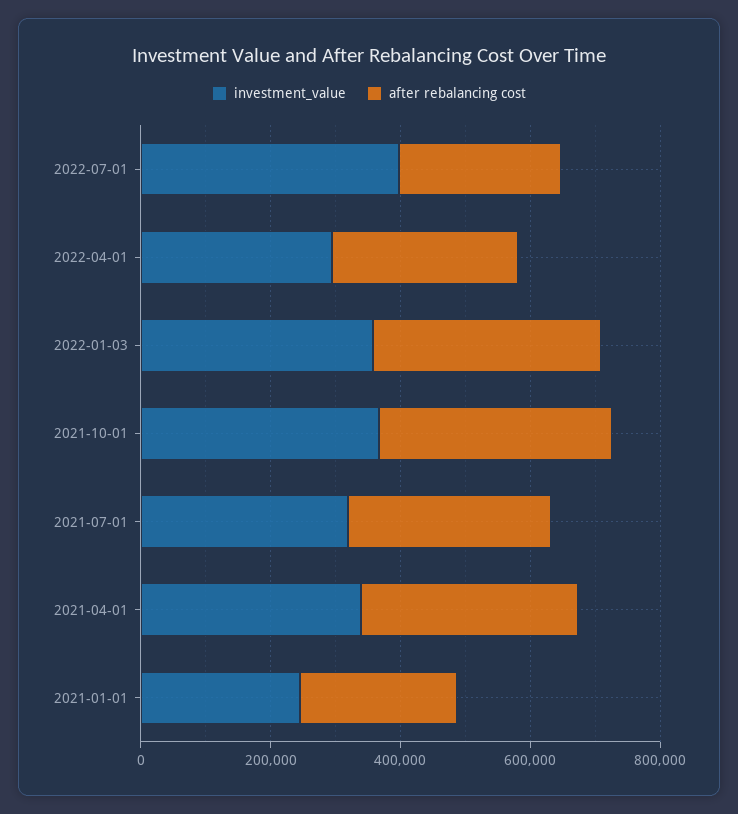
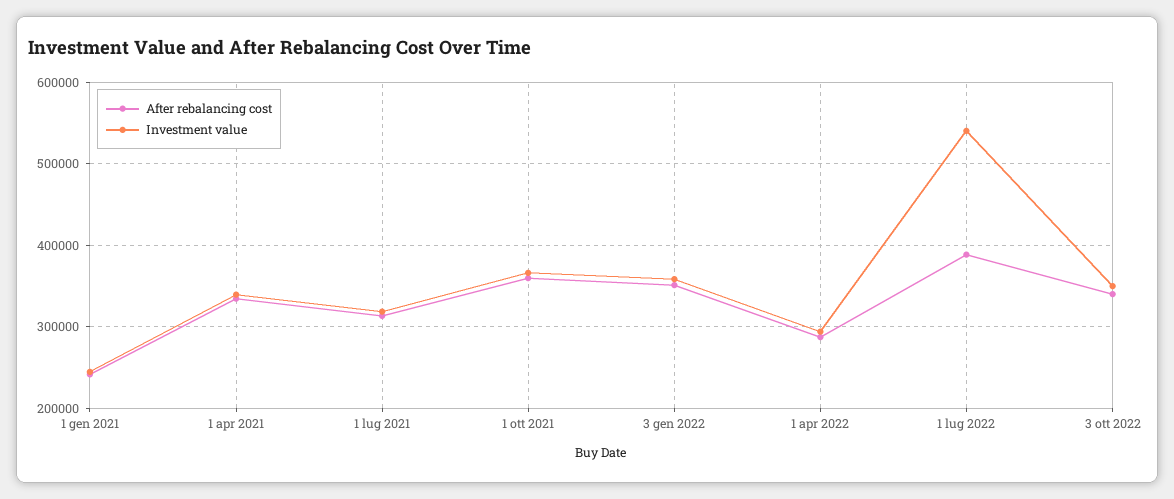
investment_value, 2022-07-01: 400000 -> 540000
after rebalancing cost, 2022-07-01: 250000 -> 390000
after rebalancing cost, 3 ott 2022: none -> 340000
investment_value, 3 ott 2022: none -> 350000

